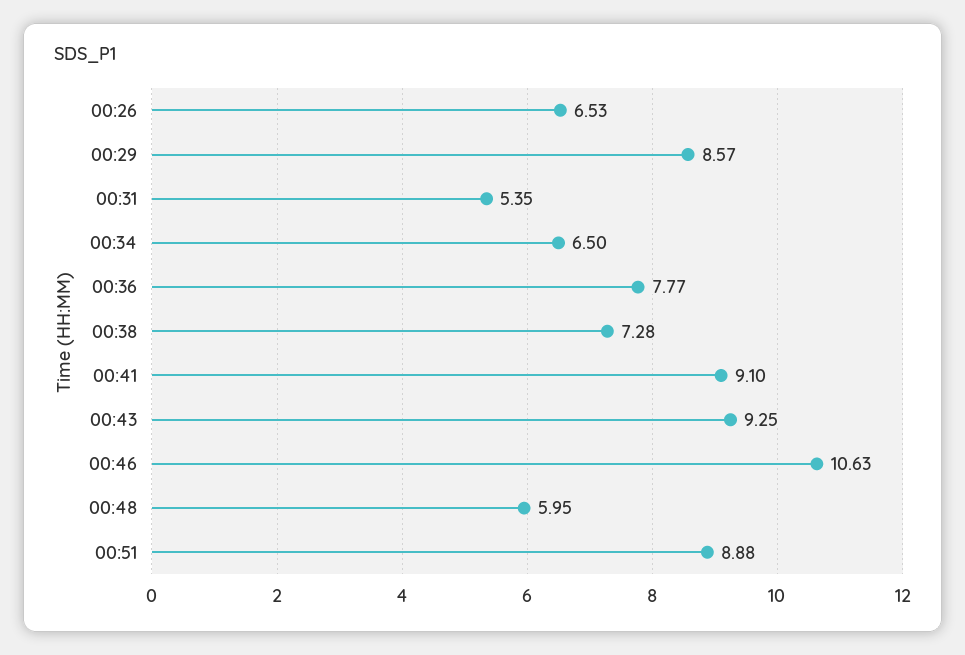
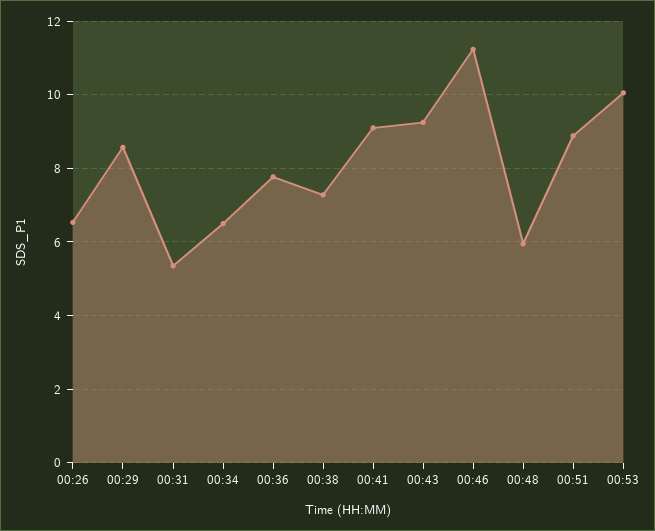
00:46: 10.63 -> 11.2
00:53: none -> 10

